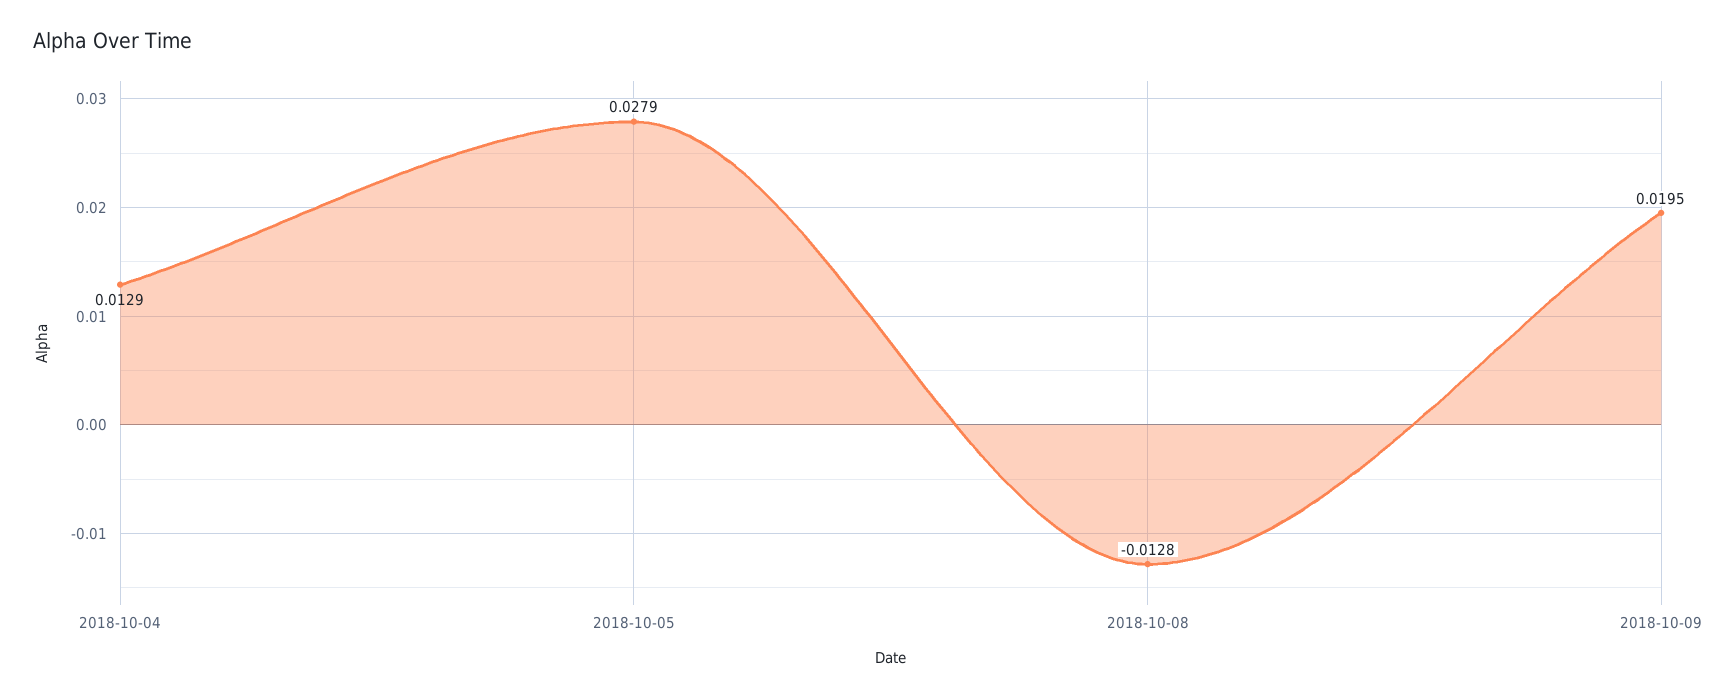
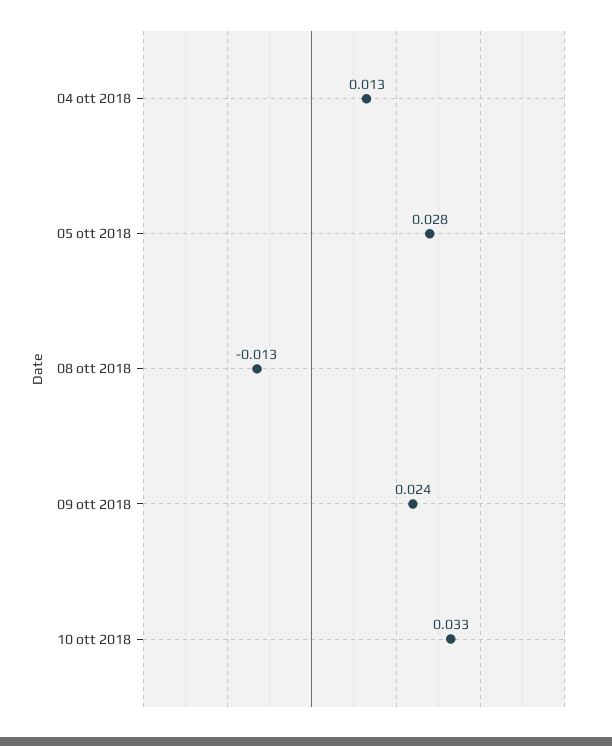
2018-10-09: 0.0195 -> 0.024
10 ott 2018: none -> 0.033

